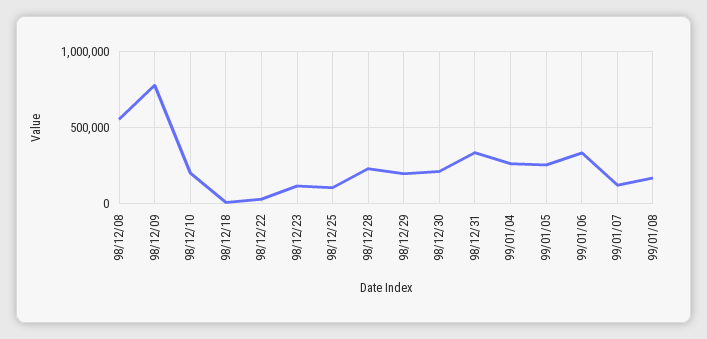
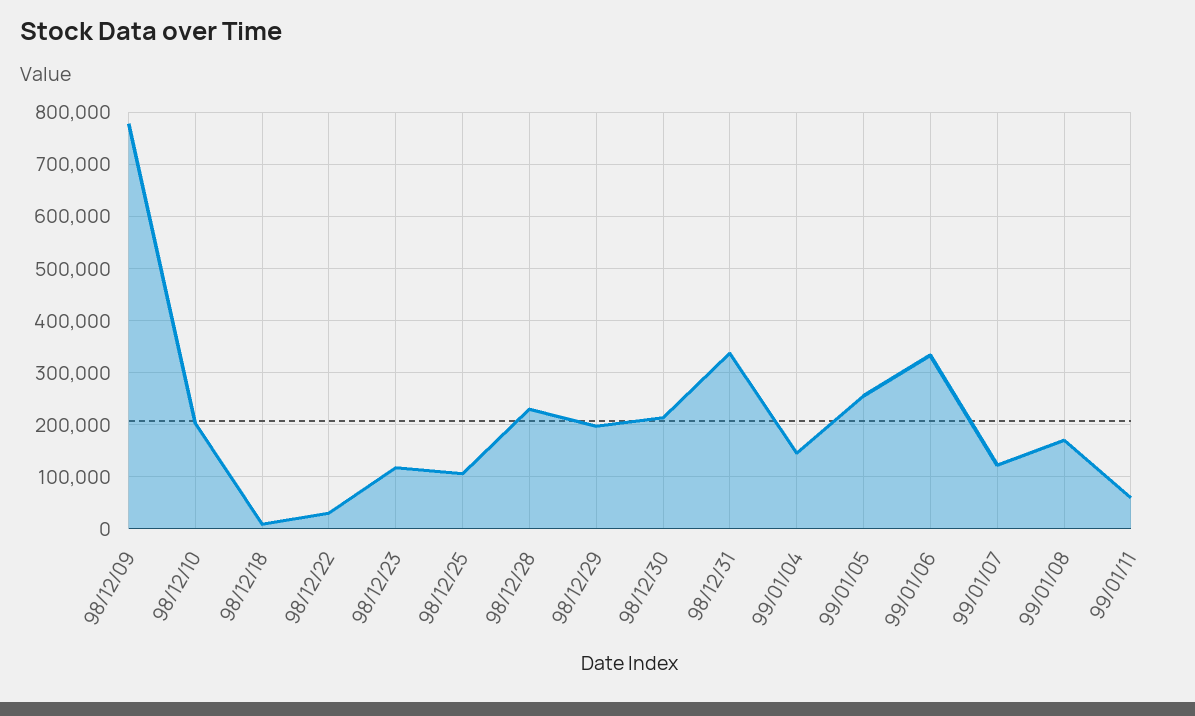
98/12/08: 550000 -> none
99/01/04: 250000 -> 140000
99/01/11: none -> 60000

